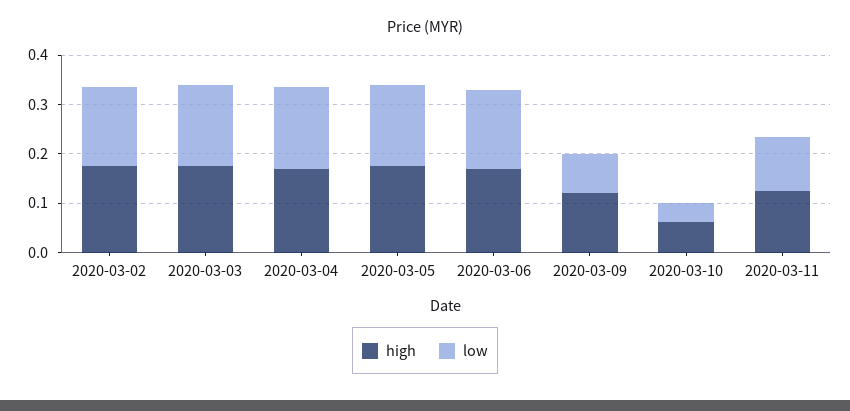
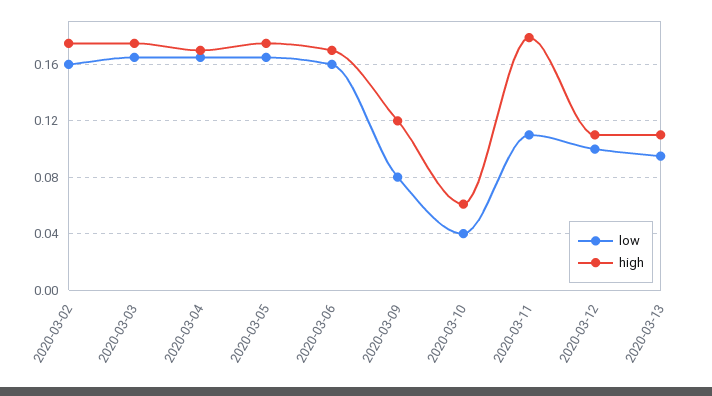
high, 2020-03-11: 0.12 -> 0.18
low, 2020-03-12: none -> 0.1
high, 2020-03-12: none -> 0.11
low, 2020-03-13: none -> 0.095
high, 2020-03-13: none -> 0.11

